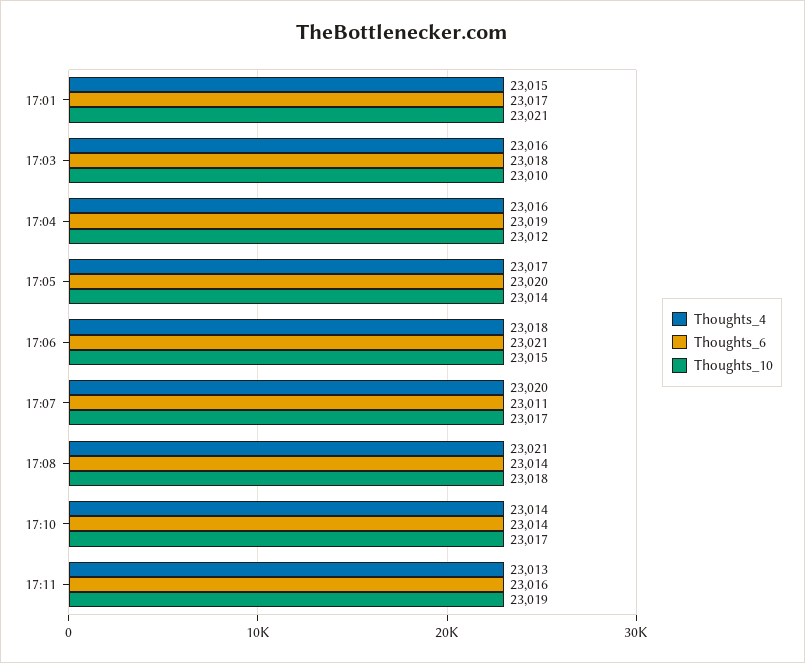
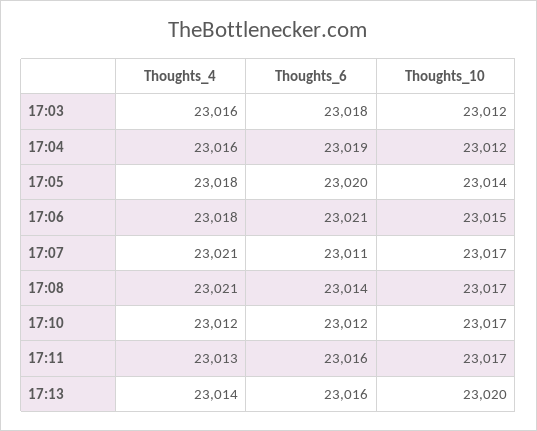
Thoughts_4, 17:01: 23015 -> none
Thoughts_6, 17:01: 23017 -> none
Thoughts_10, 17:01: 23021 -> none
Thoughts_10, 17:03: 23010 -> 23012
Thoughts_4, 17:05: 23017 -> 23018
Thoughts_4, 17:07: 23020 -> 23021
Thoughts_10, 17:08: 23018 -> 23017
Thoughts_4, 17:10: 23014 -> 23012
Thoughts_6, 17:10: 23014 -> 23012
Thoughts_10, 17:11: 23019 -> 23017
Thoughts_4, 17:13: none -> 23014
Thoughts_6, 17:13: none -> 23016
Thoughts_10, 17:13: none -> 23020

